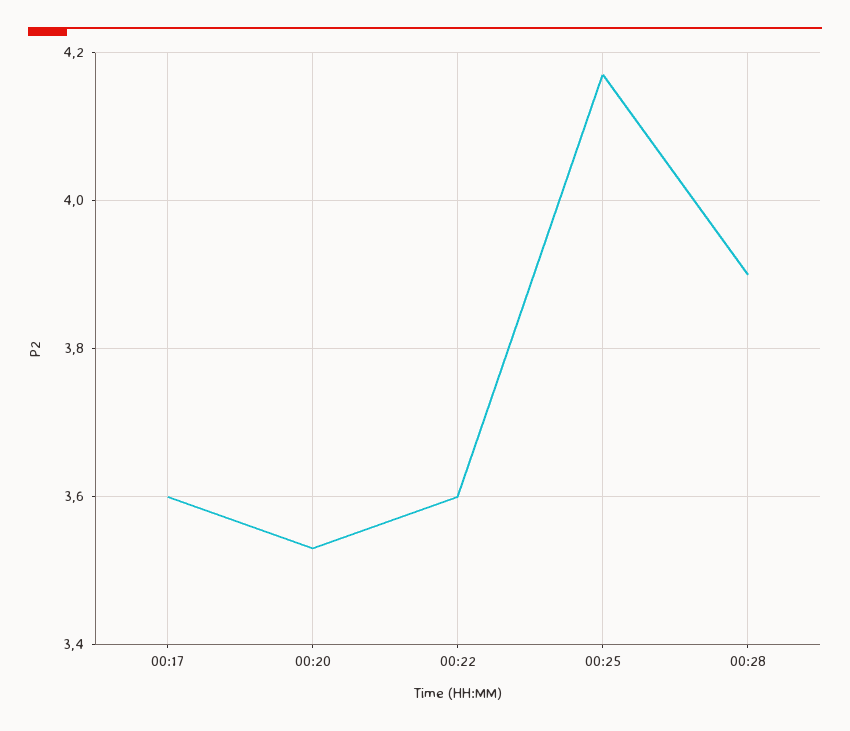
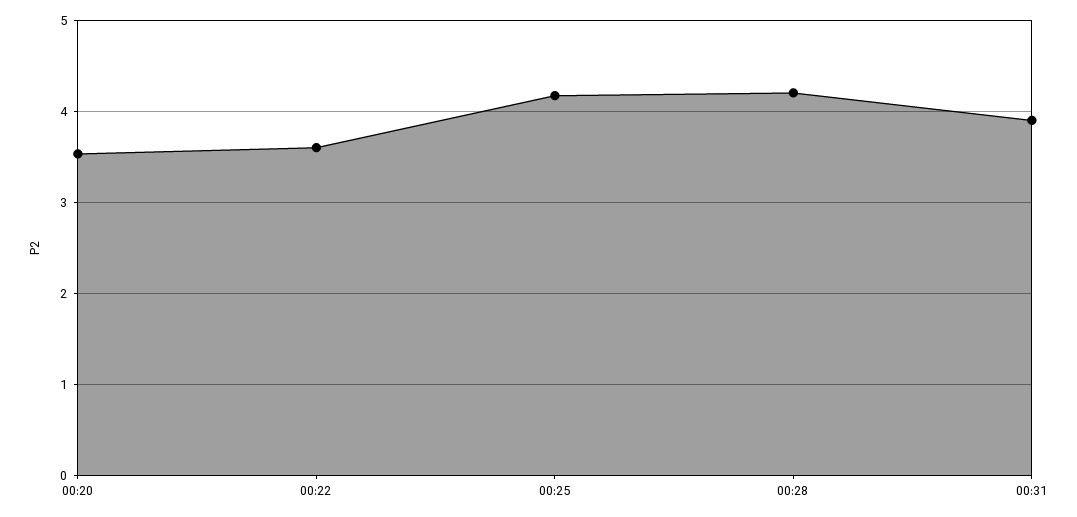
00:17: 3.6 -> none
00:28: 3.9 -> 4.2
00:31: none -> 3.9

